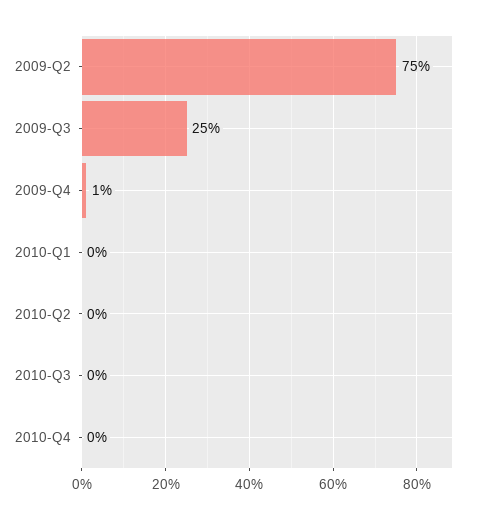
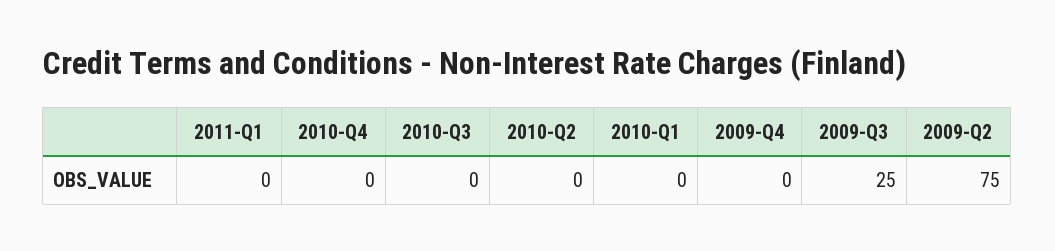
2009-Q4: 1 -> 0
2011-Q1: none -> 0

